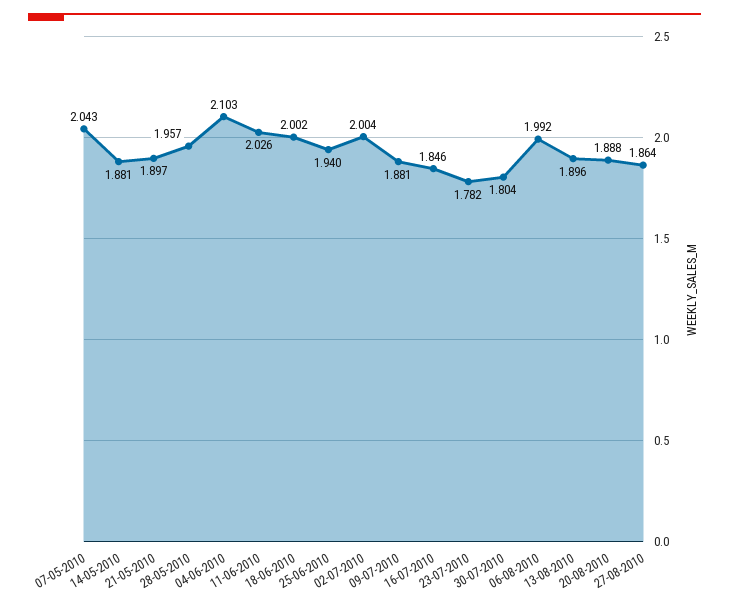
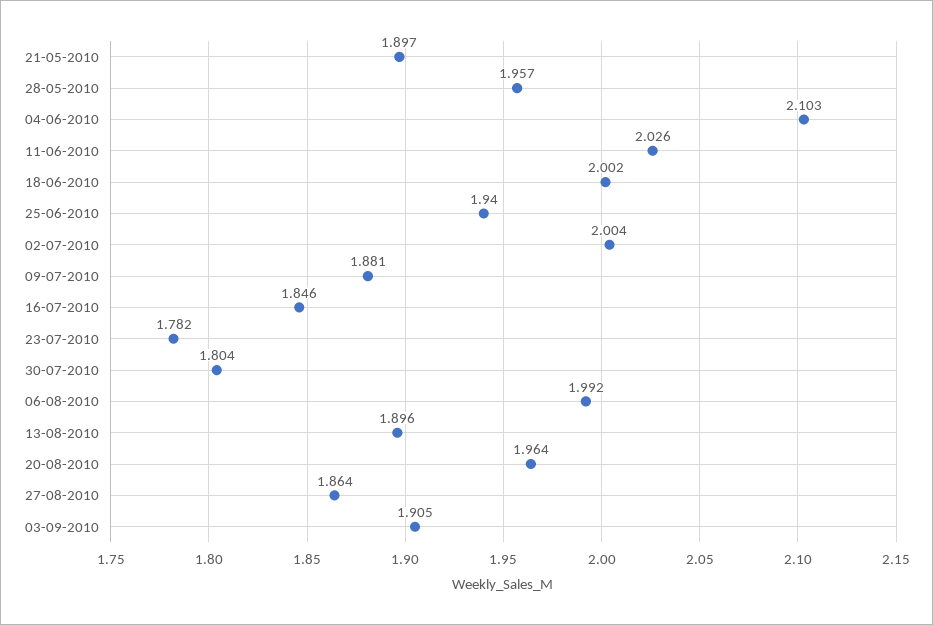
07-05-2010: 2.043 -> none
14-05-2010: 1.881 -> none
20-08-2010: 1.888 -> 1.964
03-09-2010: none -> 1.905

